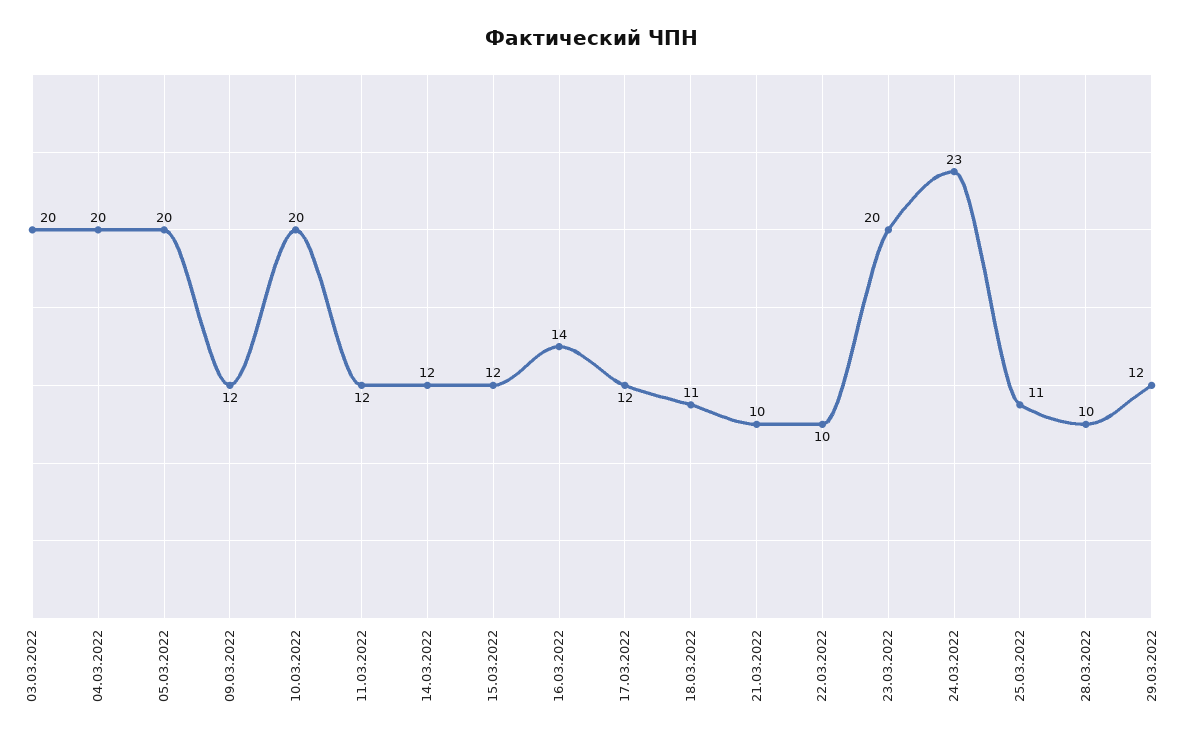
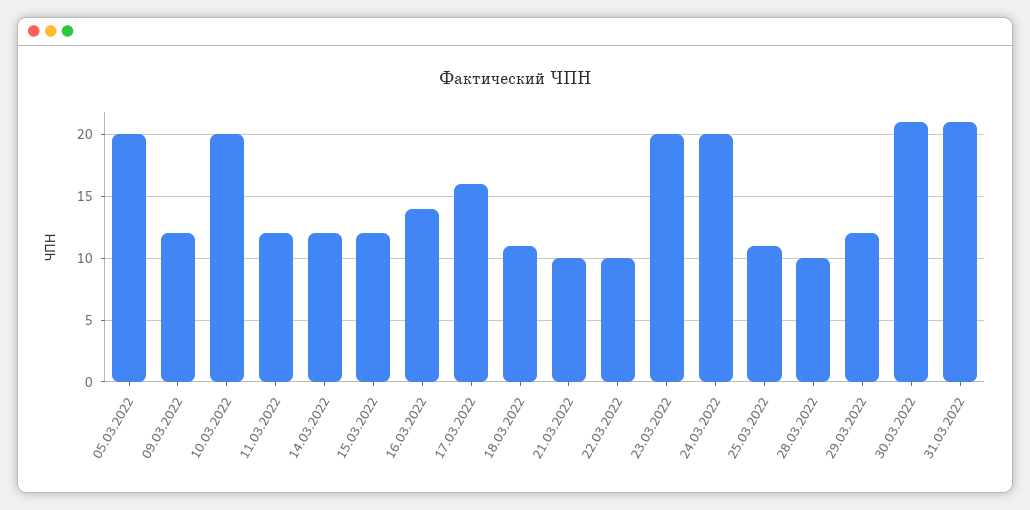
03.03.2022: 20 -> none
04.03.2022: 20 -> none
17.03.2022: 12 -> 16
24.03.2022: 23 -> 20
30.03.2022: none -> 21
31.03.2022: none -> 21

